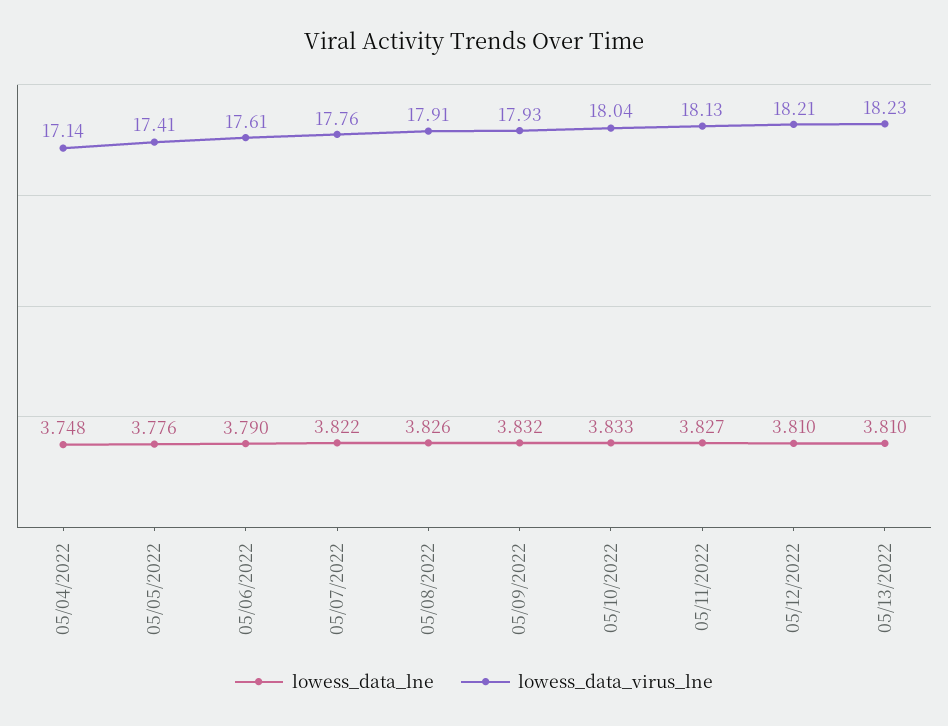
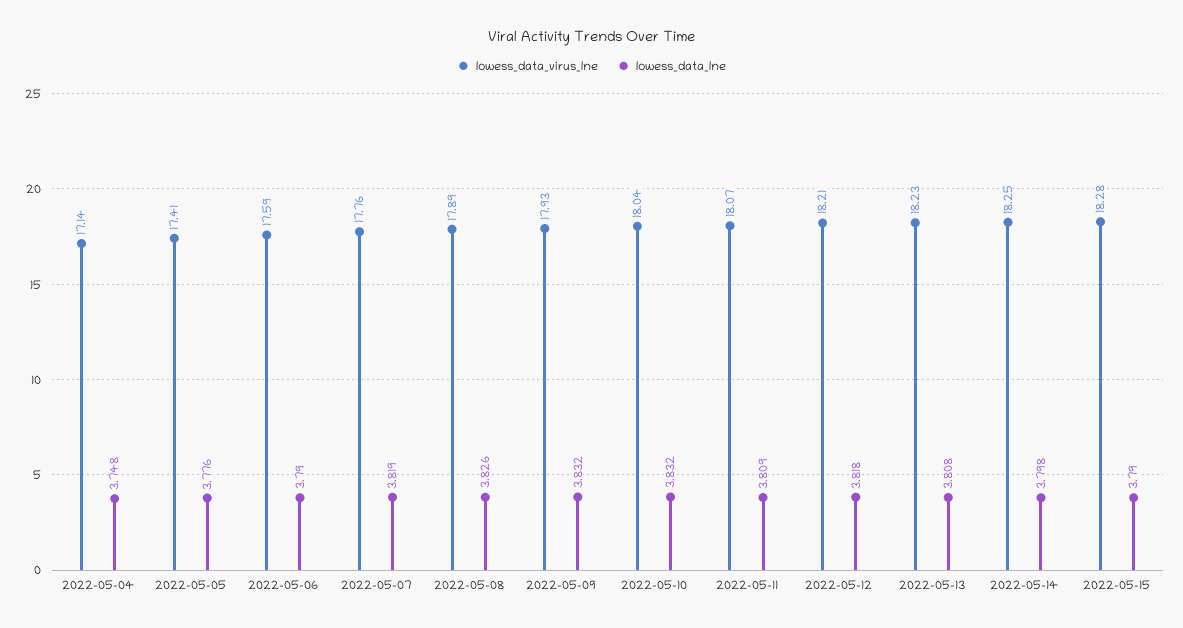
lowess_data_virus_lne, 05/06/2022: 17.61 -> 17.59
lowess_data_lne, 05/07/2022: 3.822 -> 3.819
lowess_data_virus_lne, 05/08/2022: 17.91 -> 17.89
lowess_data_lne, 05/10/2022: 3.833 -> 3.832
lowess_data_lne, 05/11/2022: 3.827 -> 3.809
lowess_data_virus_lne, 05/11/2022: 18.13 -> 18.07
lowess_data_lne, 05/12/2022: 3.81 -> 3.818
lowess_data_lne, 05/13/2022: 3.81 -> 3.808
lowess_data_virus_lne, 2022-05-14: none -> 18.25
lowess_data_lne, 2022-05-14: none -> 3.798
lowess_data_virus_lne, 2022-05-15: none -> 18.28
lowess_data_lne, 2022-05-15: none -> 3.79

